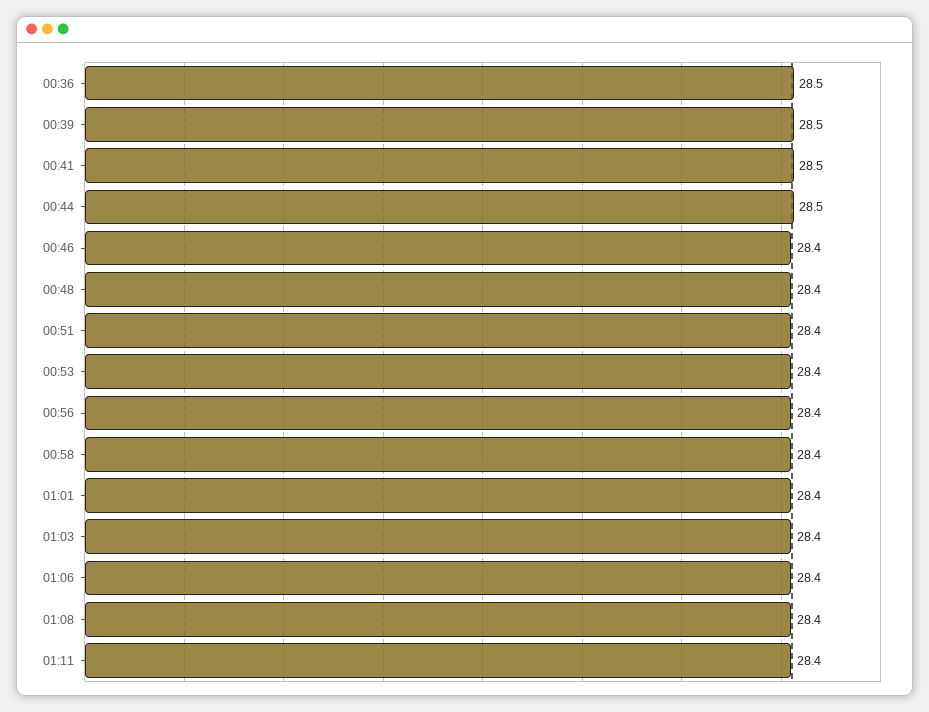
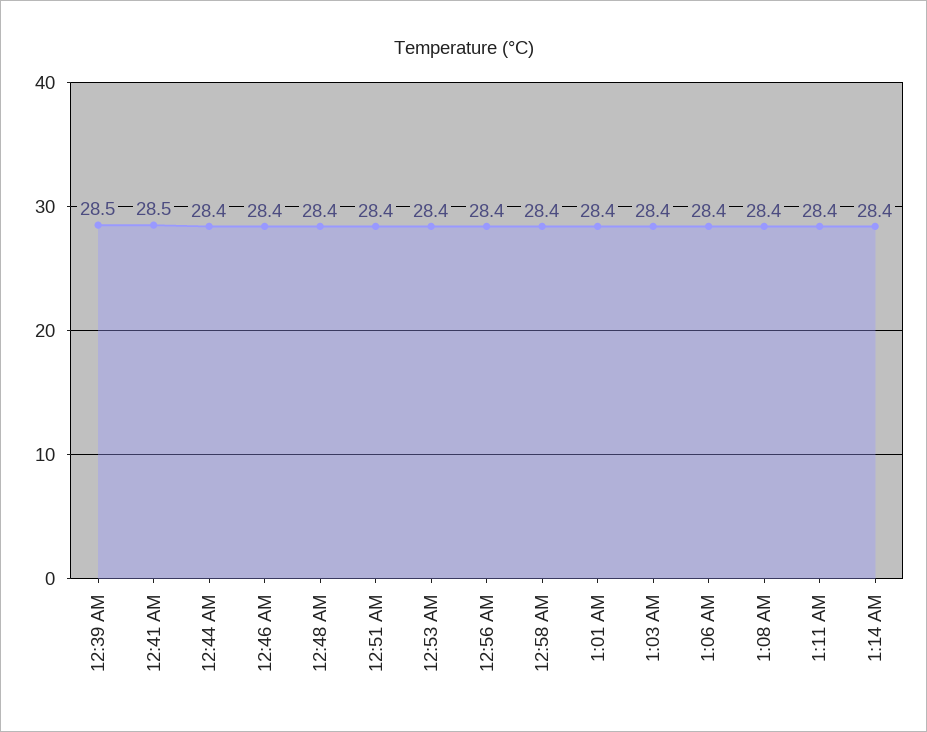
00:36: 28.5 -> none
00:44: 28.5 -> 28.4
1:14 AM: none -> 28.4

